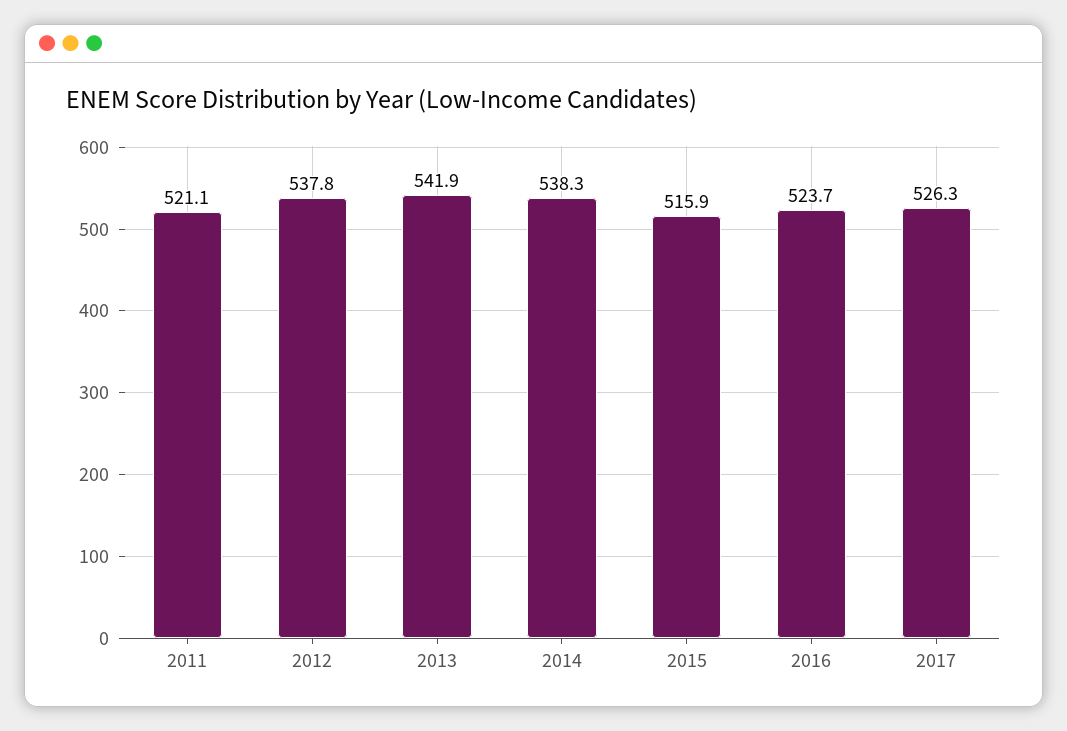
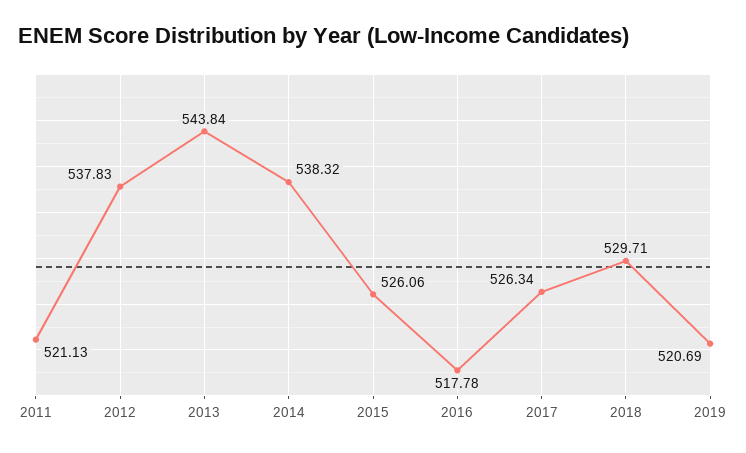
2013: 541.9 -> 543.84
2015: 515.9 -> 526.06
2016: 523.7 -> 517.78
2018: none -> 529.71
2019: none -> 520.69

